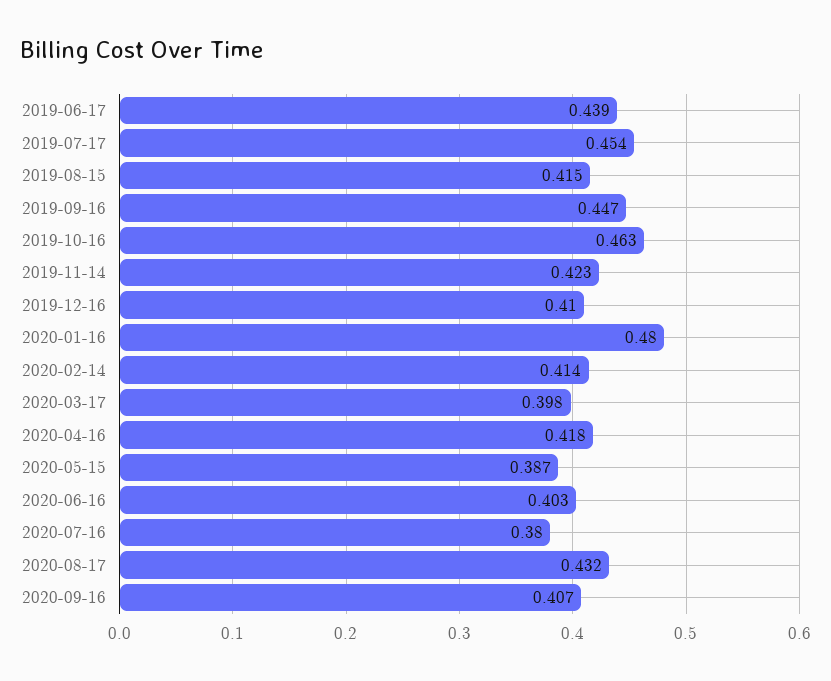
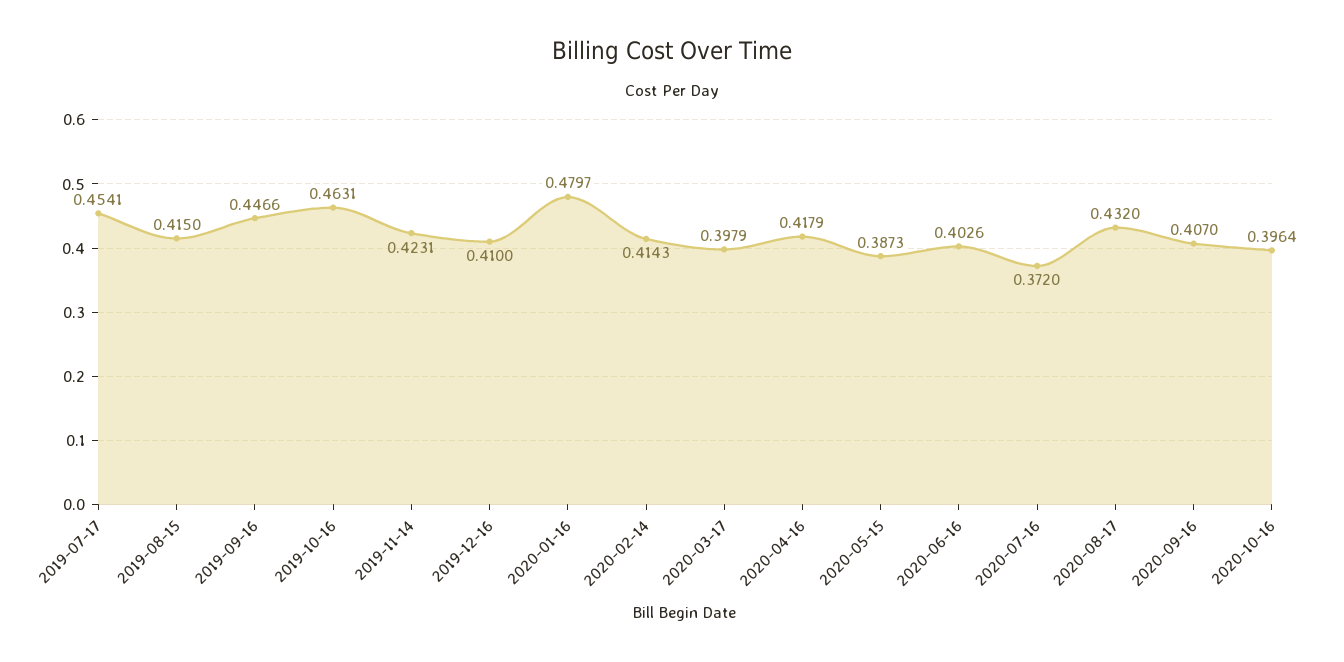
2019-06-17: 0.439 -> none
2020-07-16: 0.38 -> 0.372
2020-10-16: none -> 0.3964

